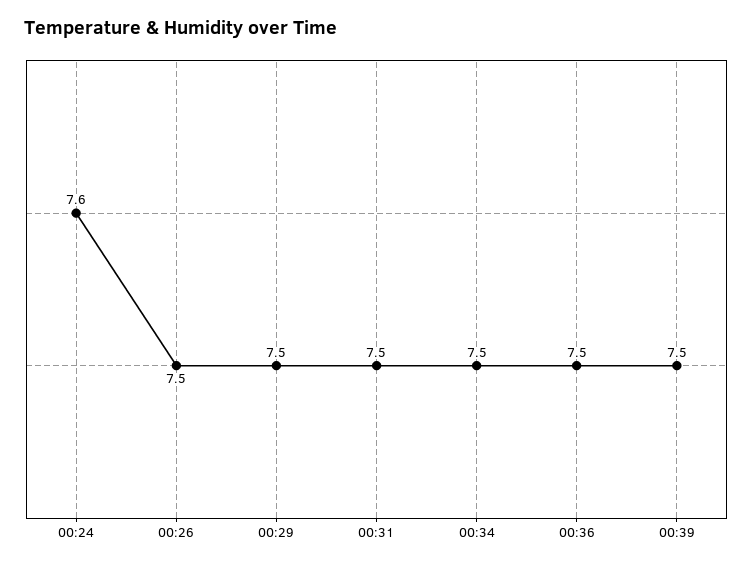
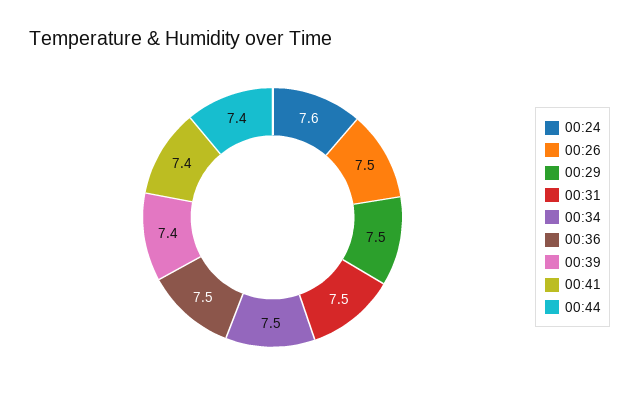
00:39: 7.5 -> 7.4
00:41: none -> 7.4
00:44: none -> 7.4

